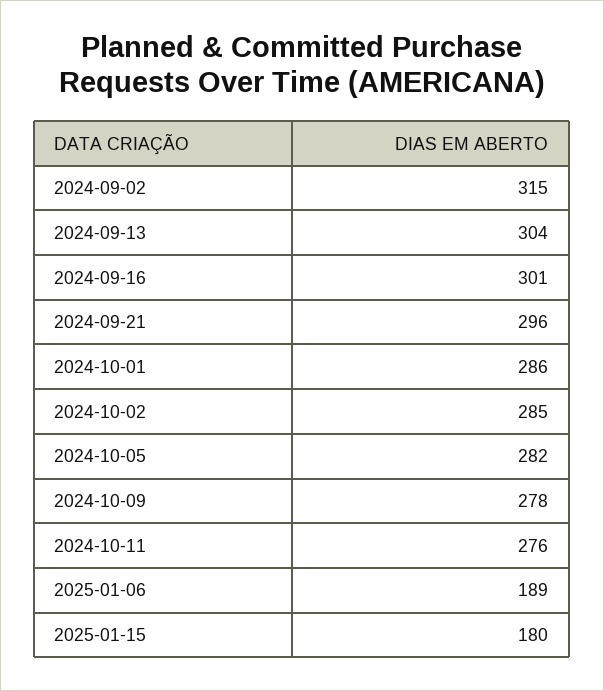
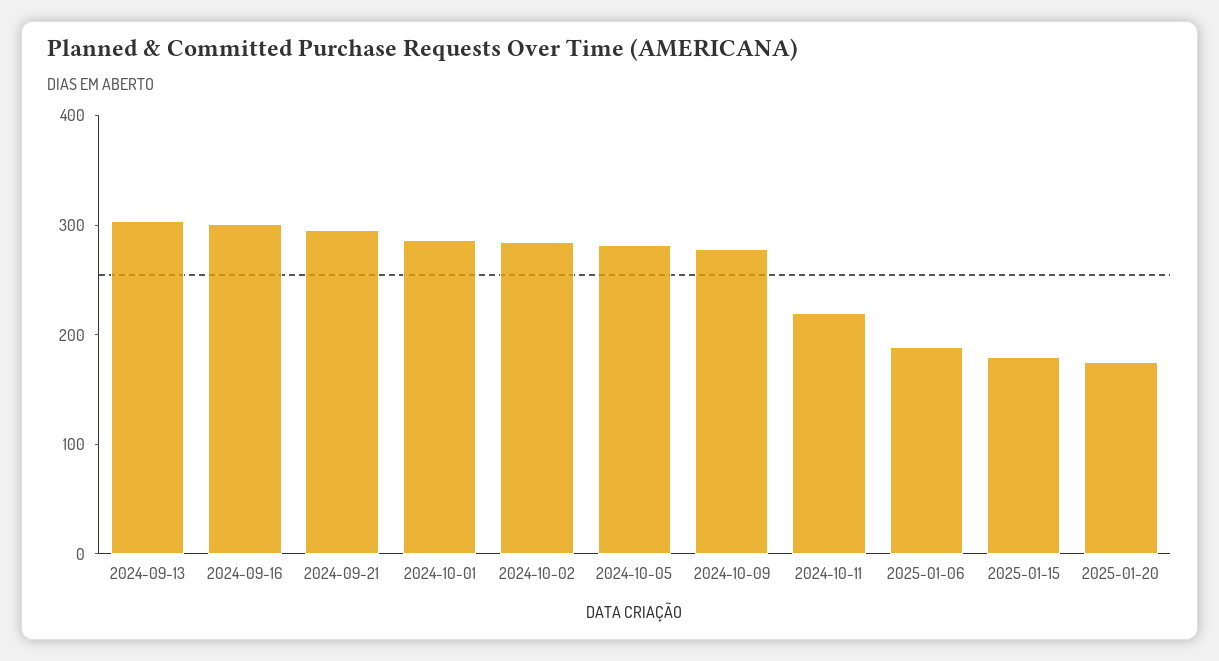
2024-09-02: 315 -> none
2024-10-11: 276 -> 220
2025-01-20: none -> 180

